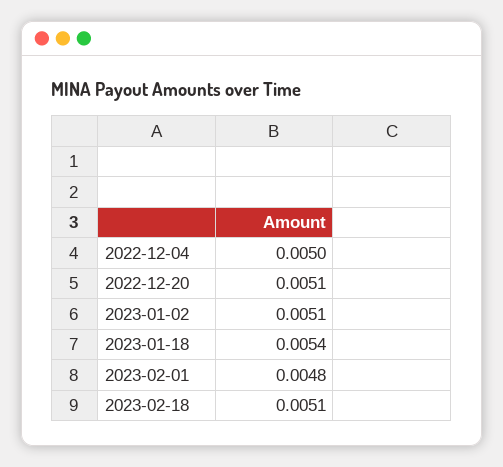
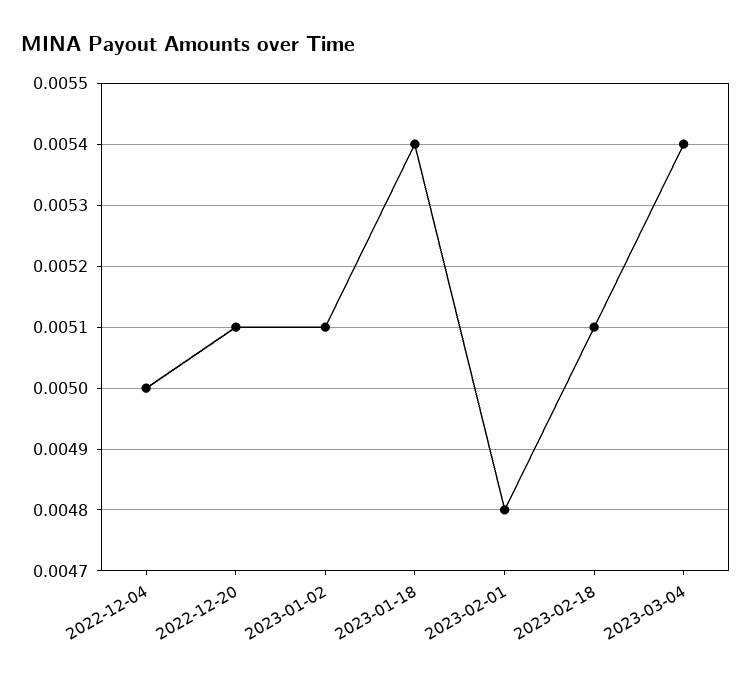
2023-03-04: none -> 0.0054

